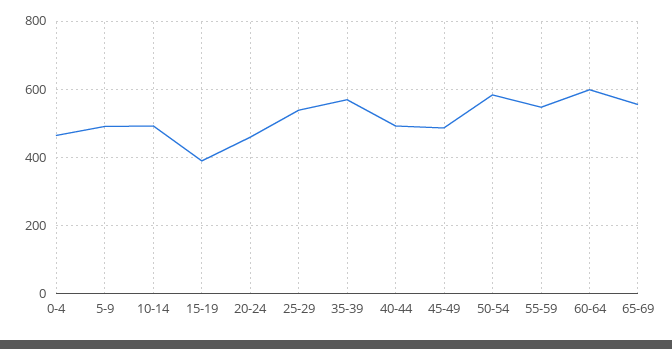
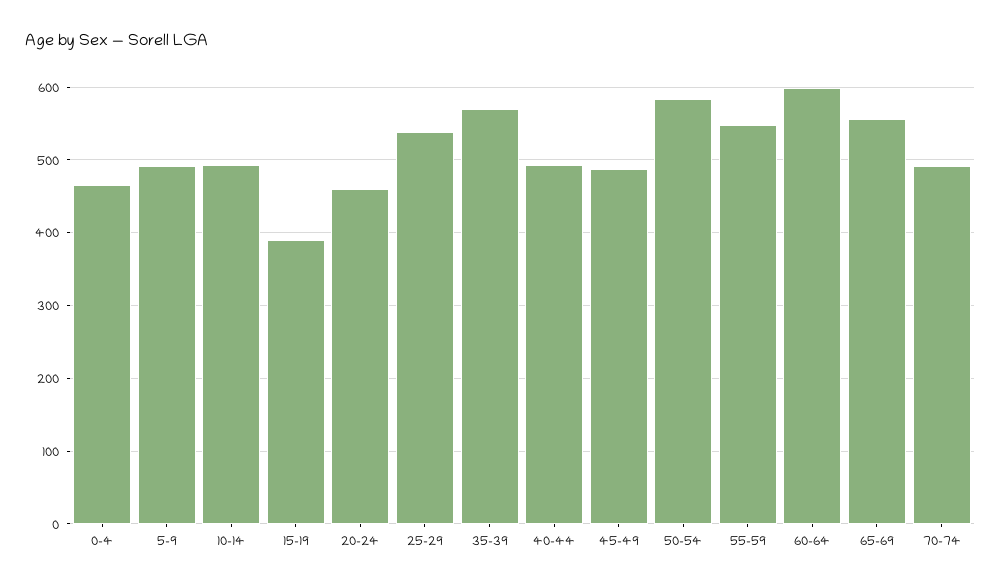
70-74: none -> 490

